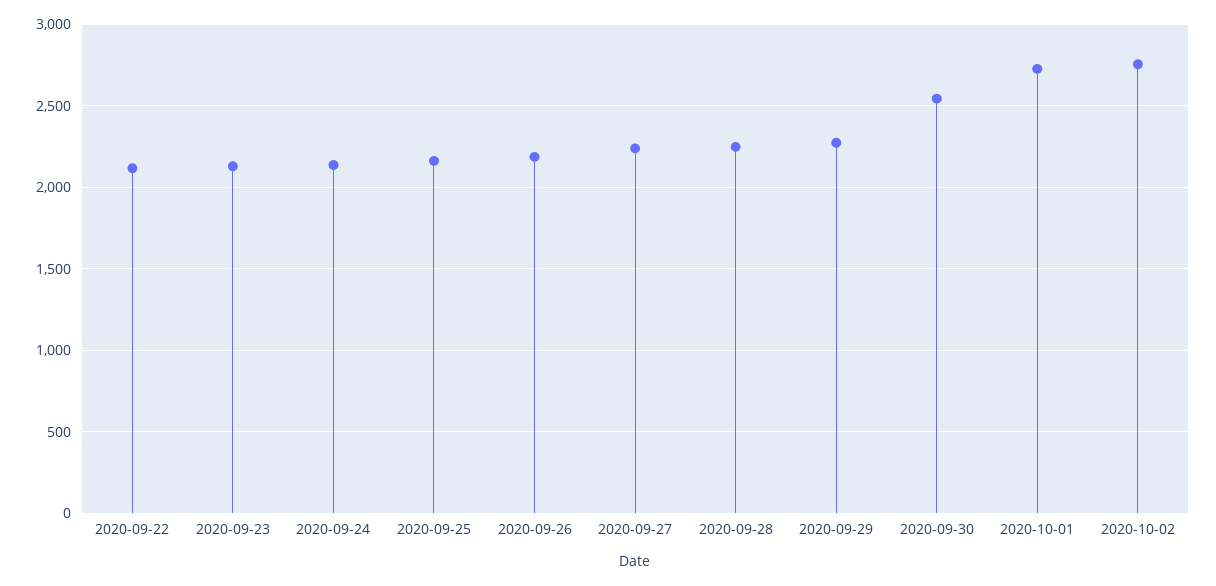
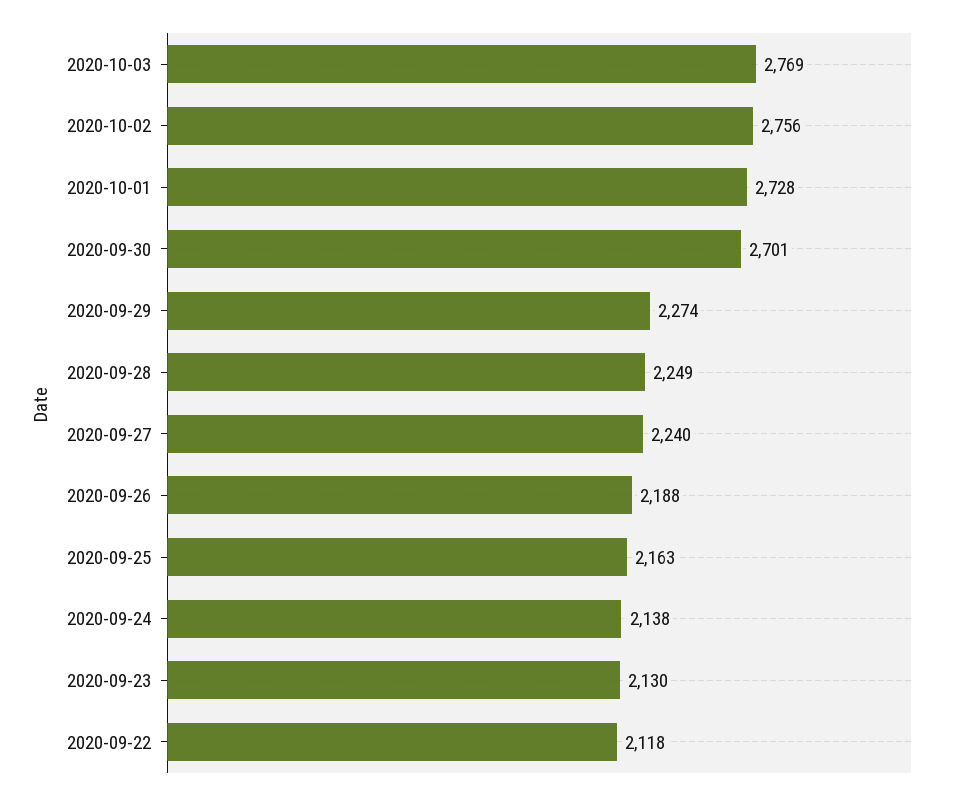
2020-09-30: 2550 -> 2701
2020-10-03: none -> 2769

